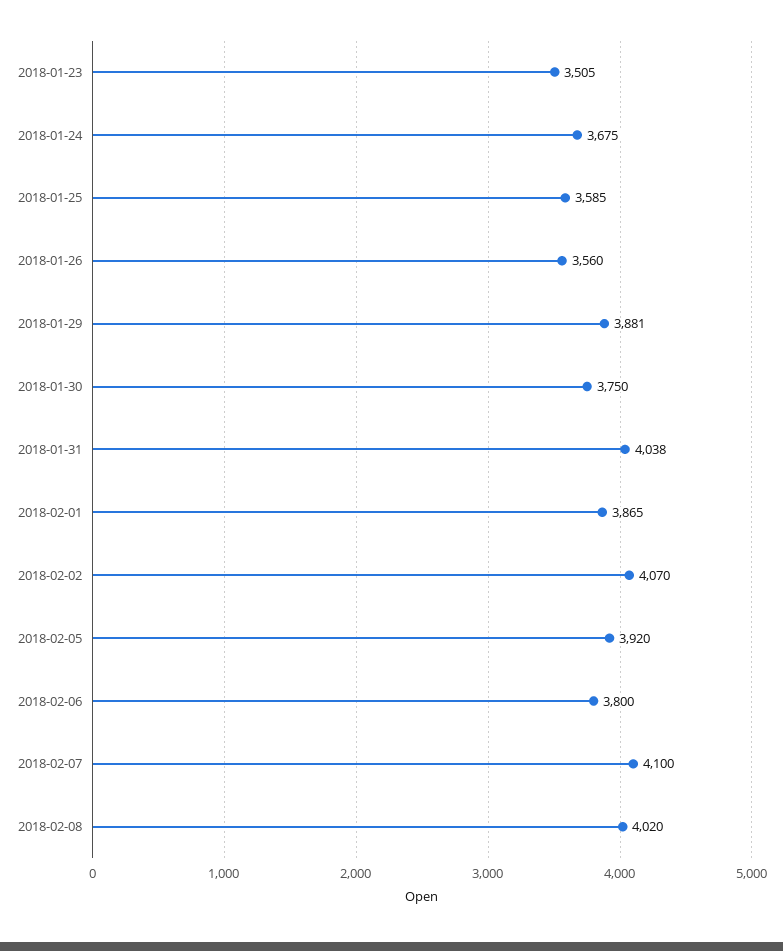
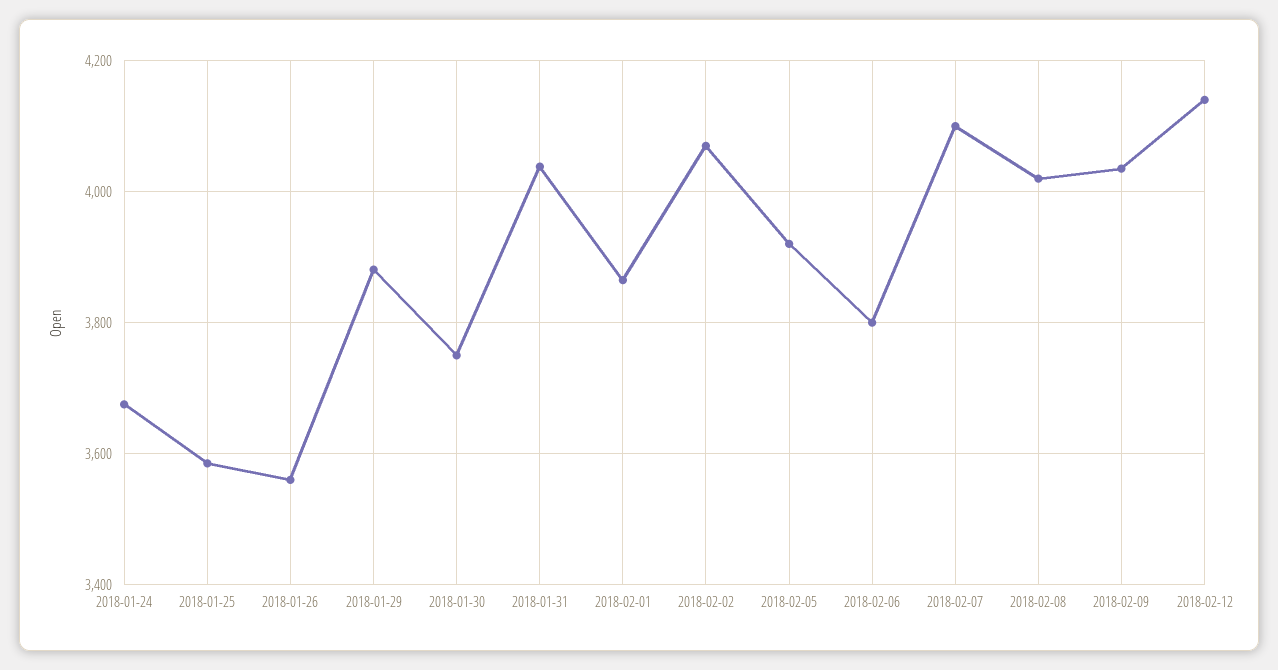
2018-01-23: 3505 -> none
2018-02-09: none -> 4040
2018-02-12: none -> 4140

